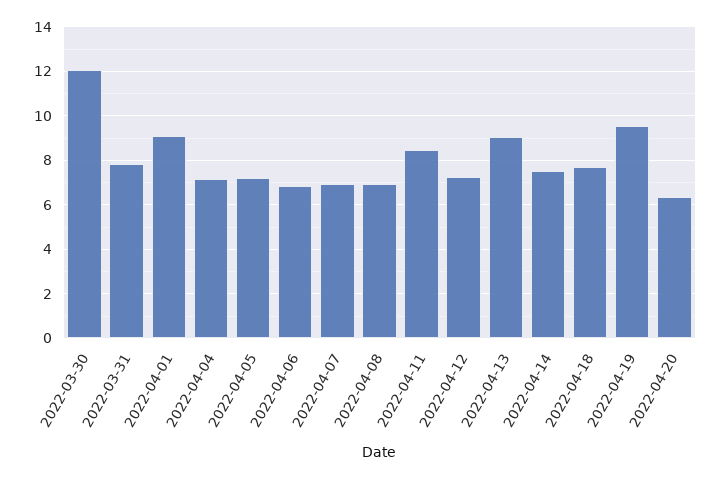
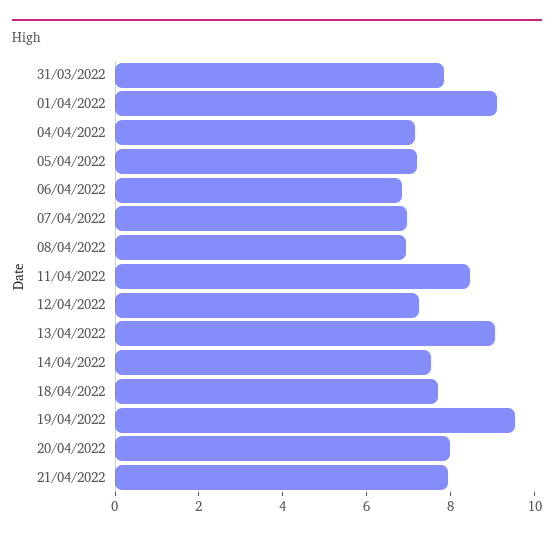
2022-03-30: 12 -> none
2022-04-20: 6.5 -> 8
21/04/2022: none -> 8

